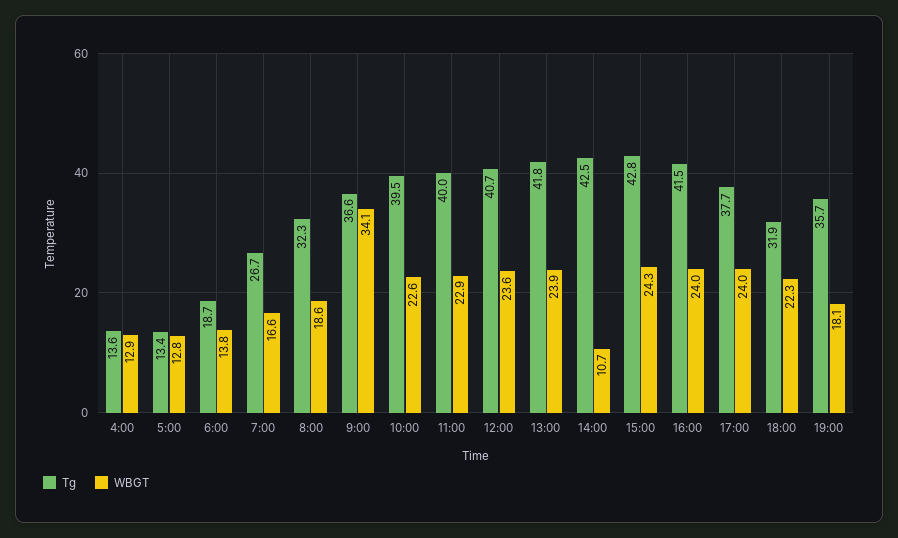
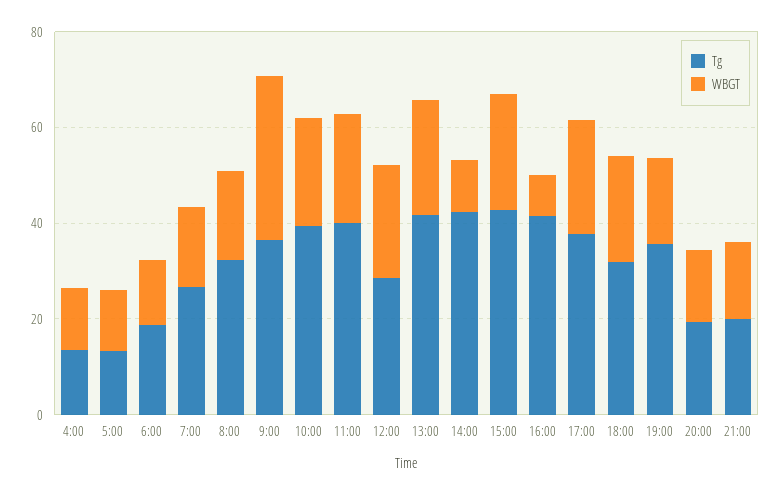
Tg, 12:00: 40.7 -> 30
WBGT, 16:00: 24 -> 10
Tg, 20:00: none -> 20
WBGT, 20:00: none -> 15
Tg, 21:00: none -> 20
WBGT, 21:00: none -> 15

